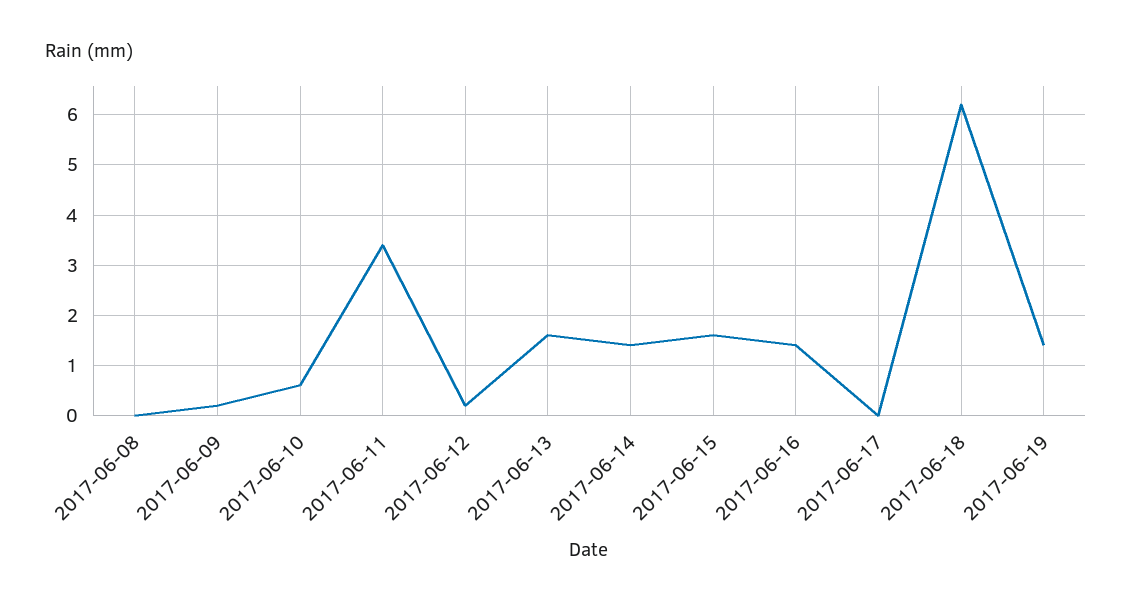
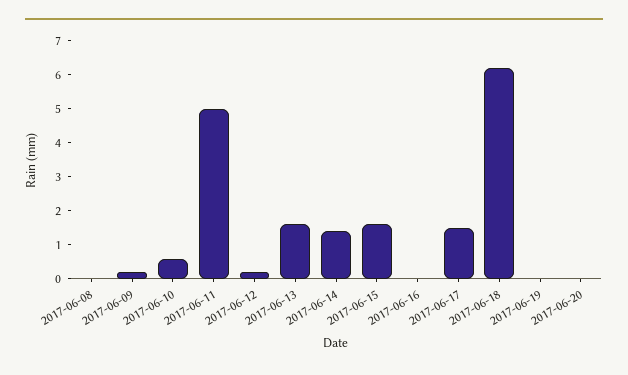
2017-06-11: 3.5 -> 5
2017-06-16: 1.5 -> 0
2017-06-17: 0 -> 1.5
2017-06-19: 1.5 -> 0
2017-06-20: none -> 0

